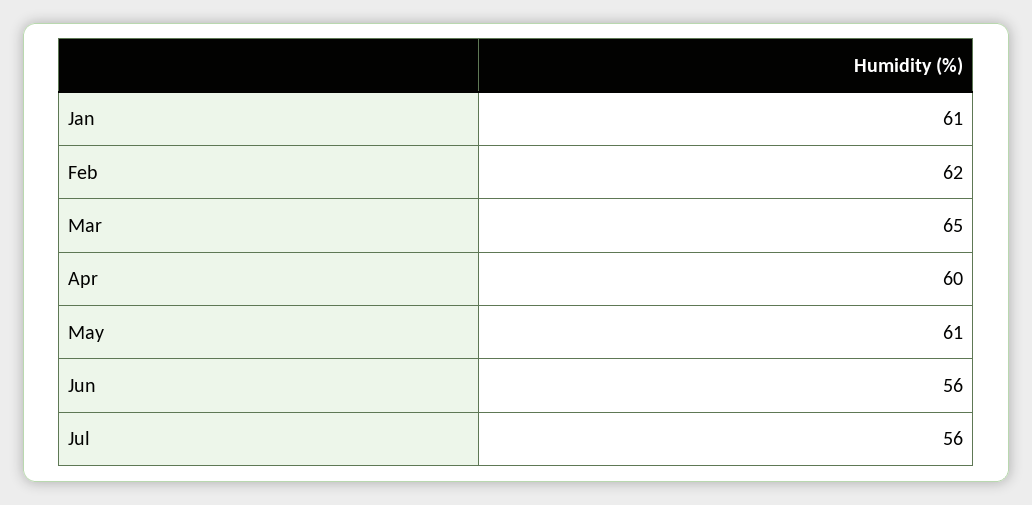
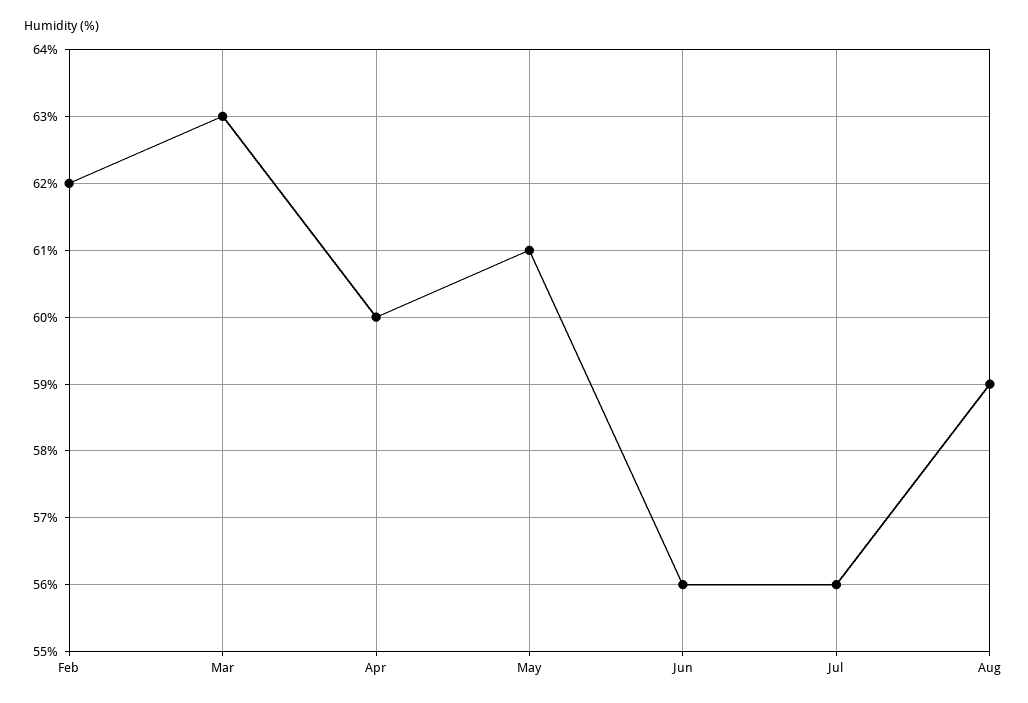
Jan: 61 -> none
Mar: 65 -> 63
Aug: none -> 59

